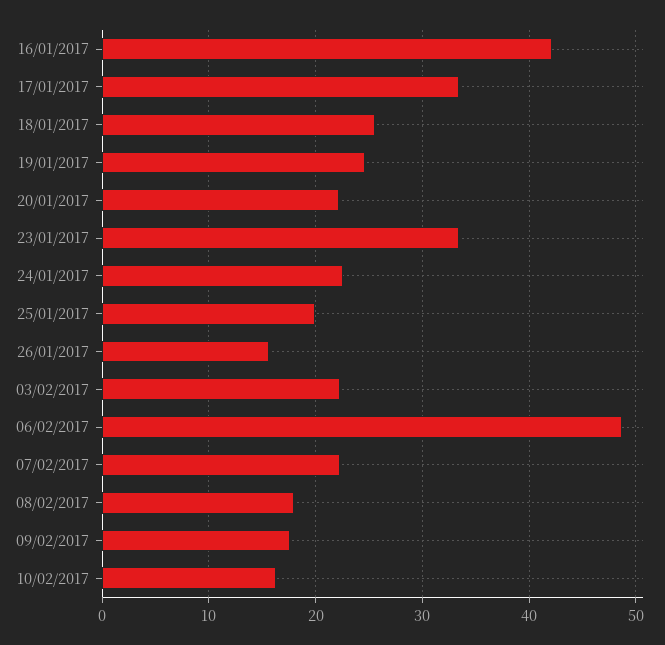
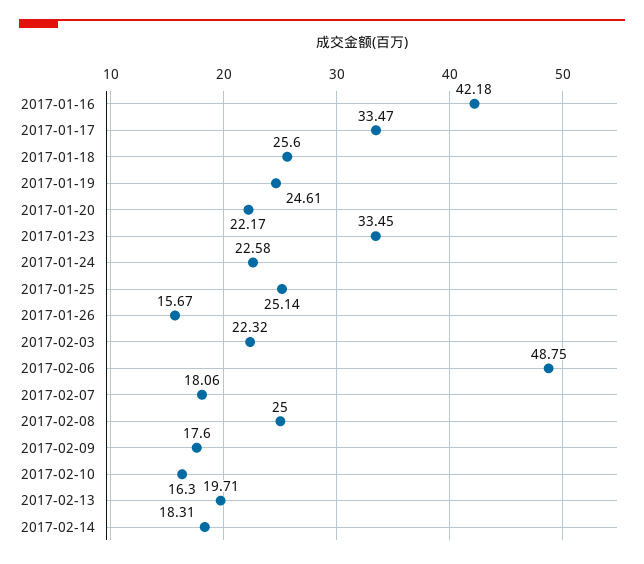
25/01/2017: 20 -> 25.14
07/02/2017: 22 -> 18.06
08/02/2017: 18 -> 25
2017-02-13: none -> 19.71
2017-02-14: none -> 18.31

